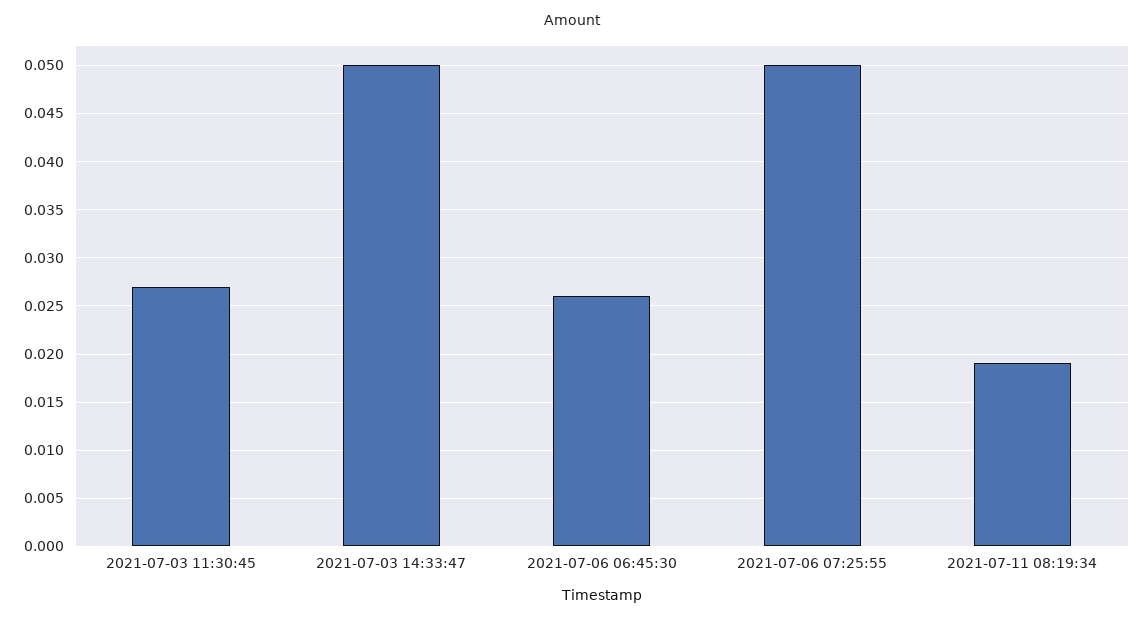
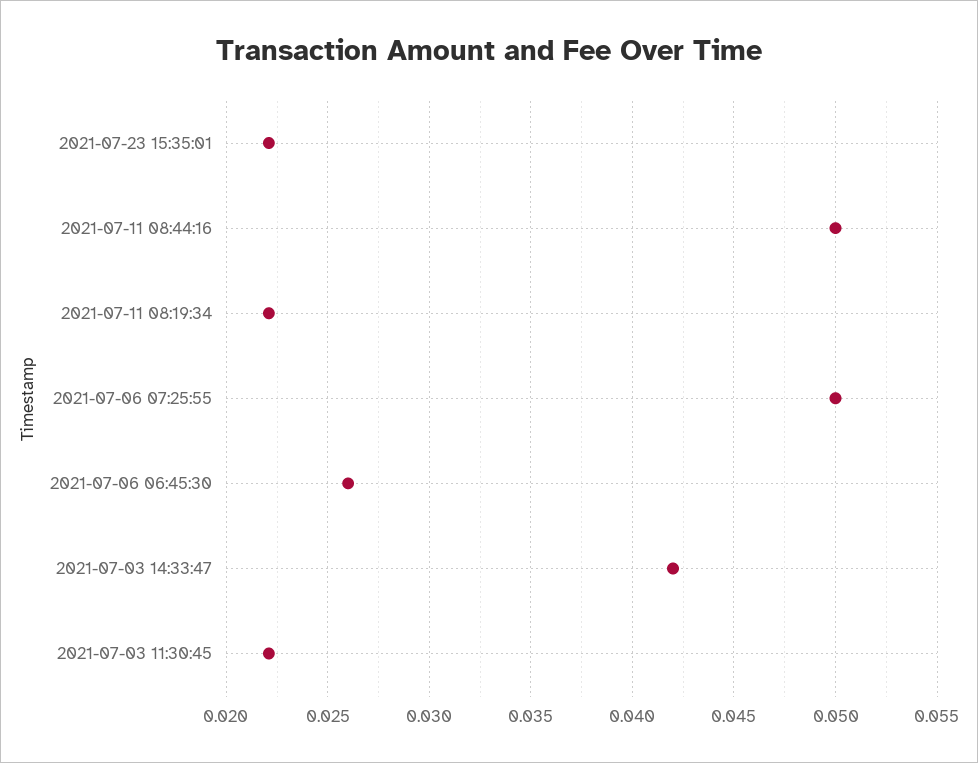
2021-07-03 11:30:45: 0.027 -> 0.022
2021-07-03 14:33:47: 0.05 -> 0.042
2021-07-11 08:19:34: 0.019 -> 0.022
2021-07-23 15:35:01: none -> 0.022
2021-07-11 08:44:16: none -> 0.05

